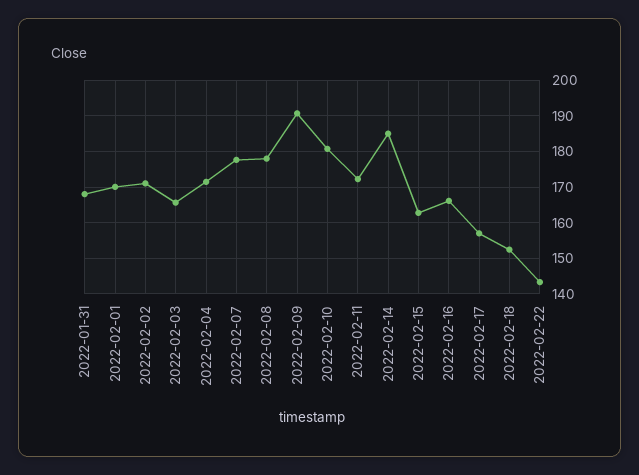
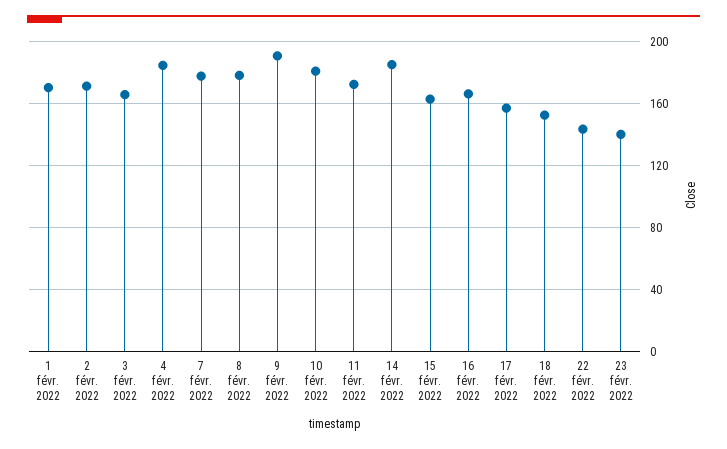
2022-01-31: 168 -> none
2022-02-04: 172 -> 185
23 févr. 2022: none -> 140

